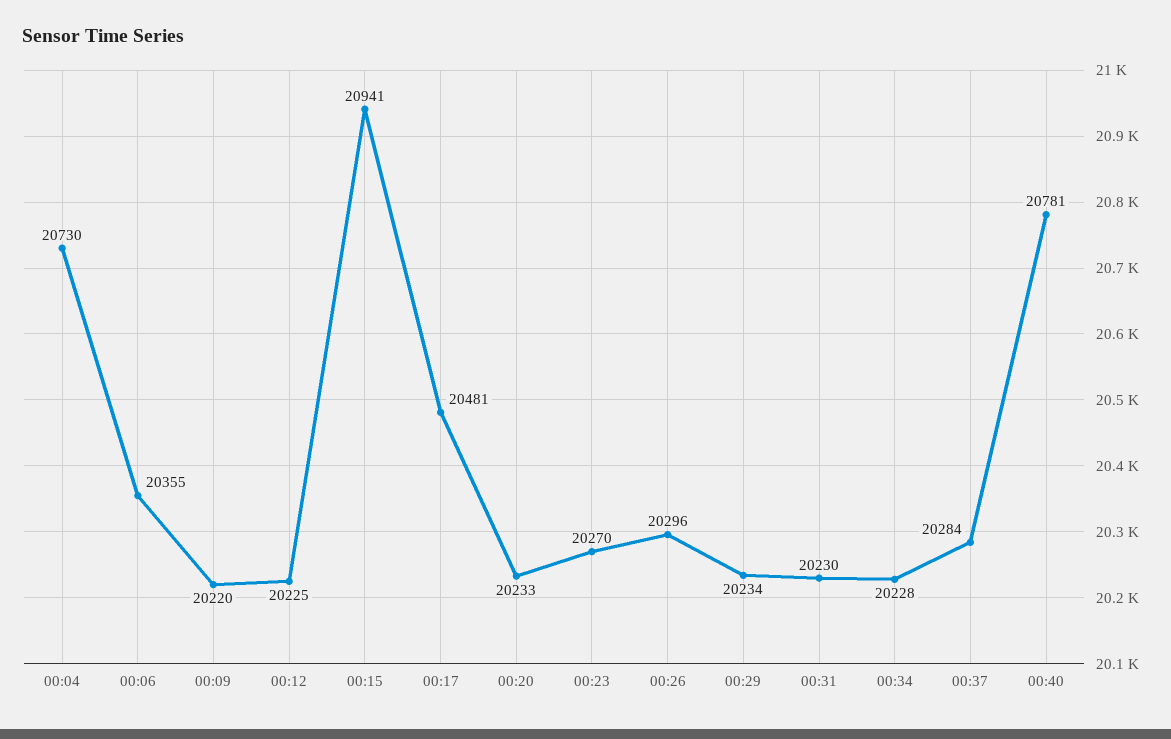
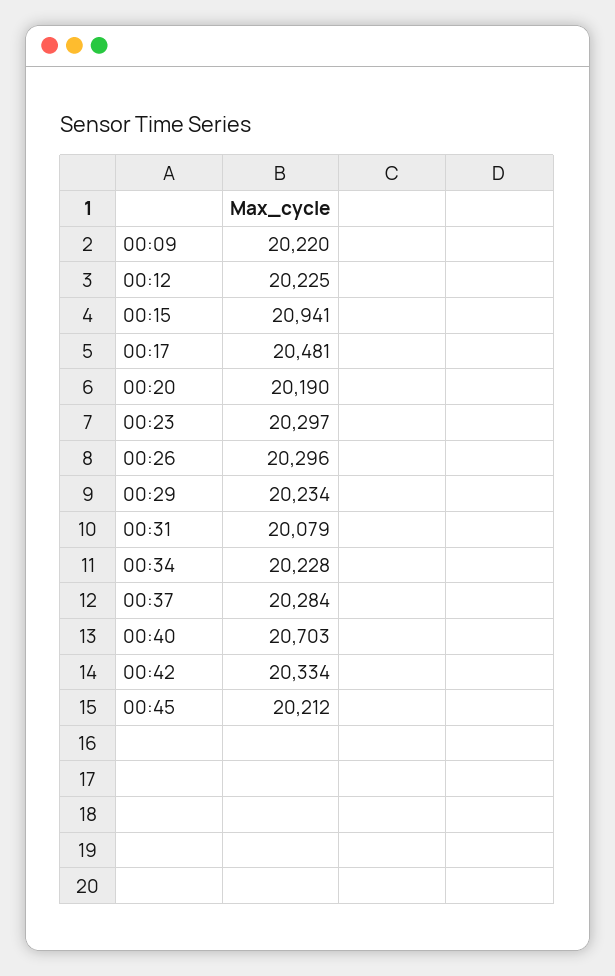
00:04: 20730 -> none
00:06: 20355 -> none
00:20: 20233 -> 20190
00:23: 20270 -> 20297
00:31: 20230 -> 20079
00:40: 20781 -> 20703
00:42: none -> 20334
00:45: none -> 20212

